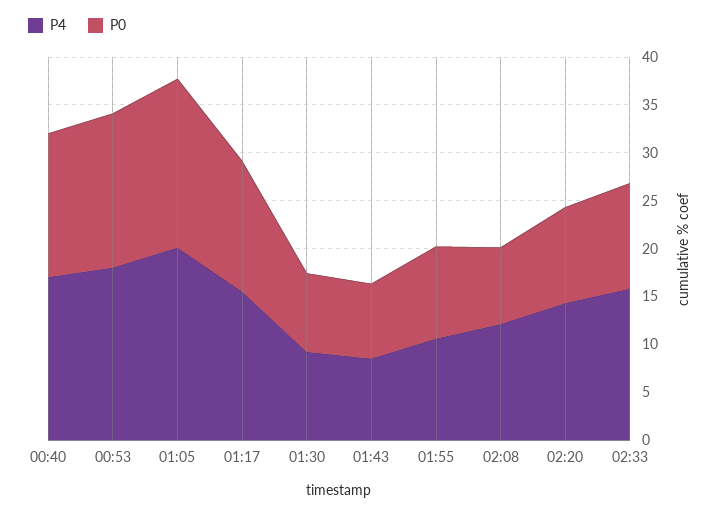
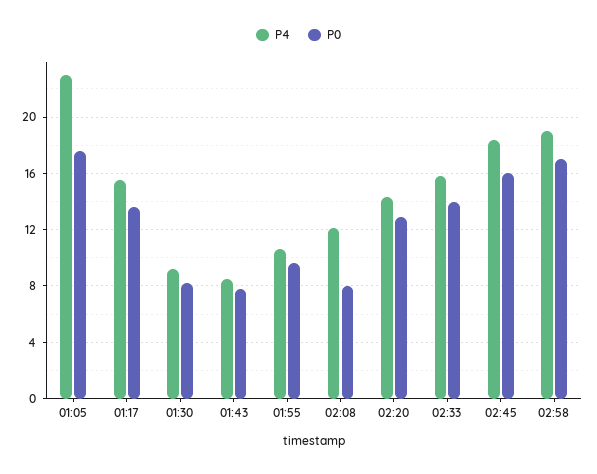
P4, 00:40: 17 -> none
P0, 00:40: 15 -> none
P4, 00:53: 18 -> none
P0, 00:53: 16 -> none
P4, 01:05: 20 -> 23
P0, 02:20: 10 -> 13
P0, 02:33: 11 -> 14
P4, 02:45: none -> 18.5
P0, 02:45: none -> 16
P4, 02:58: none -> 19
P0, 02:58: none -> 17

